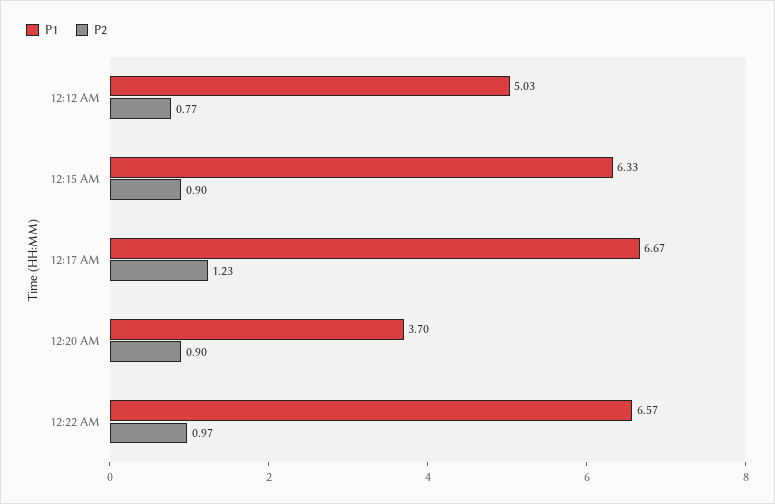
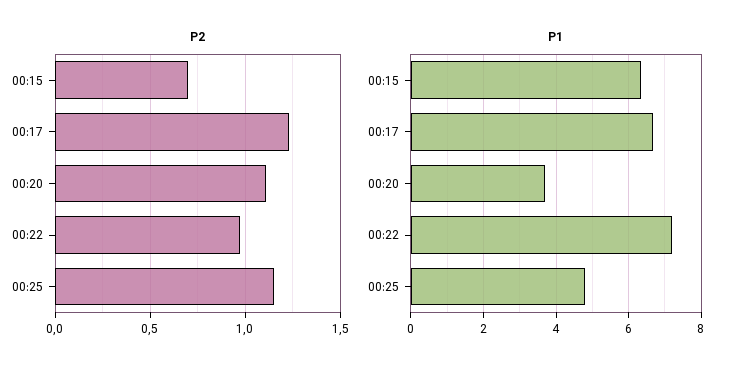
P1, 12:12 AM: 5.03 -> none
P2, 12:12 AM: 0.77 -> none
P2, 12:15 AM: 0.9 -> 0.7
P2, 12:20 AM: 0.9 -> 1.1
P1, 12:22 AM: 6.57 -> 7.2
P2, 00:25: none -> 1.15
P1, 00:25: none -> 4.8

